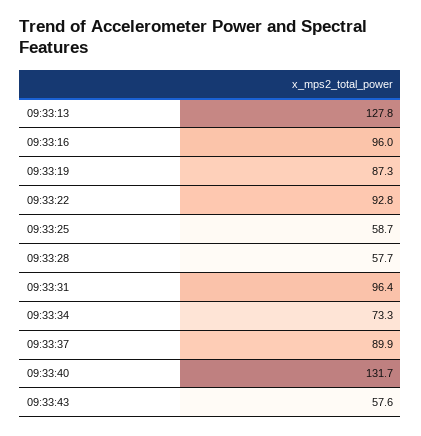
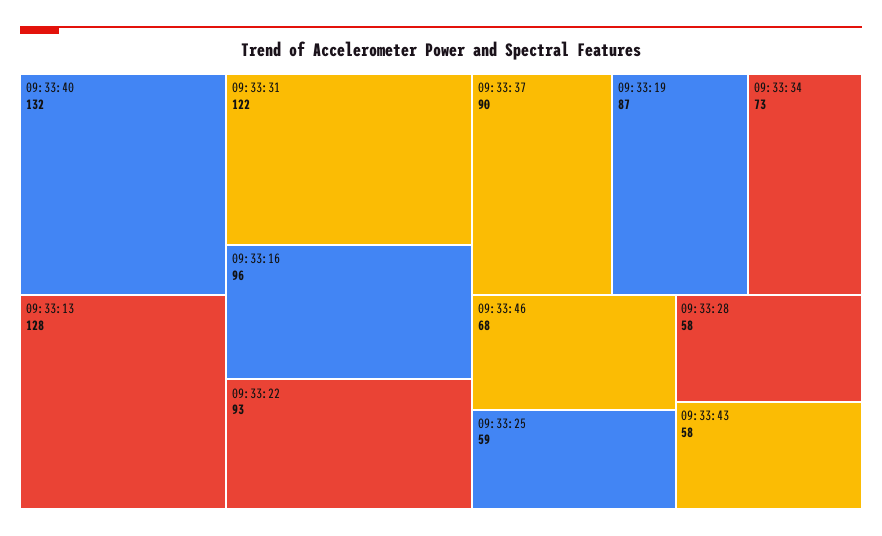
09:33:31: 96.4 -> 122
09:33:46: none -> 68

